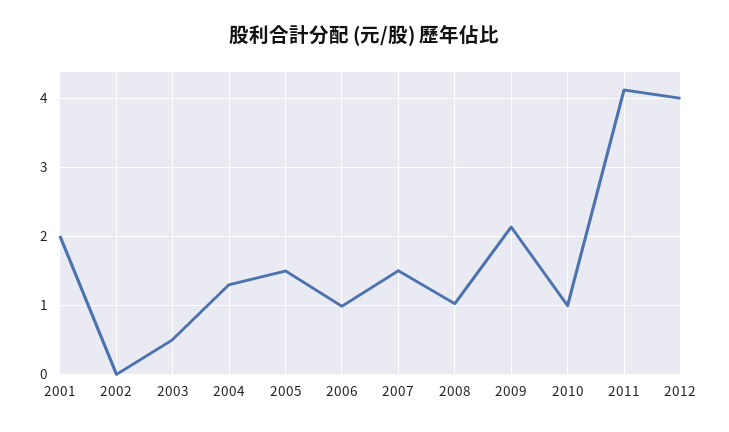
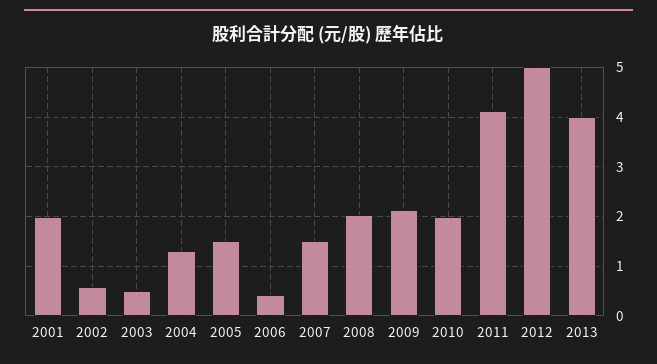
2002: 0 -> 0.6
2006: 1 -> 0.4
2008: 1 -> 2
2010: 1 -> 2
2012: 4 -> 5
2013: none -> 4

